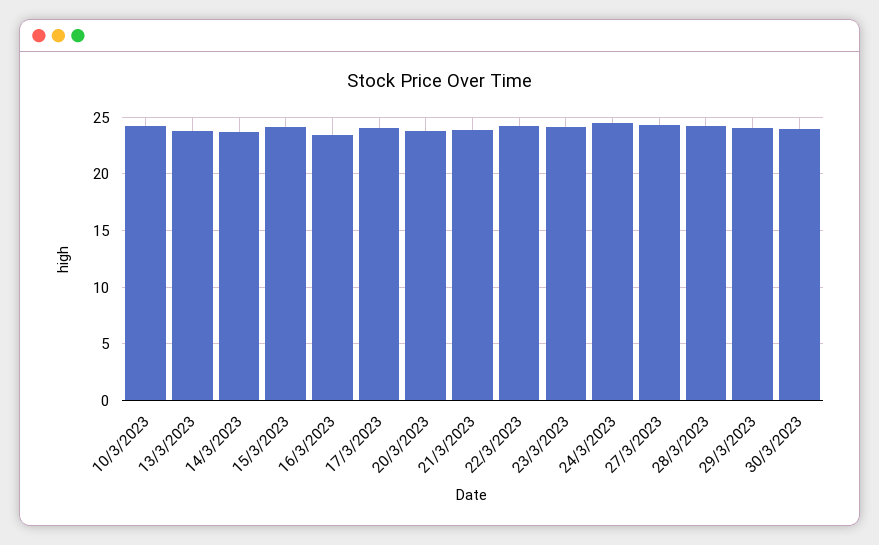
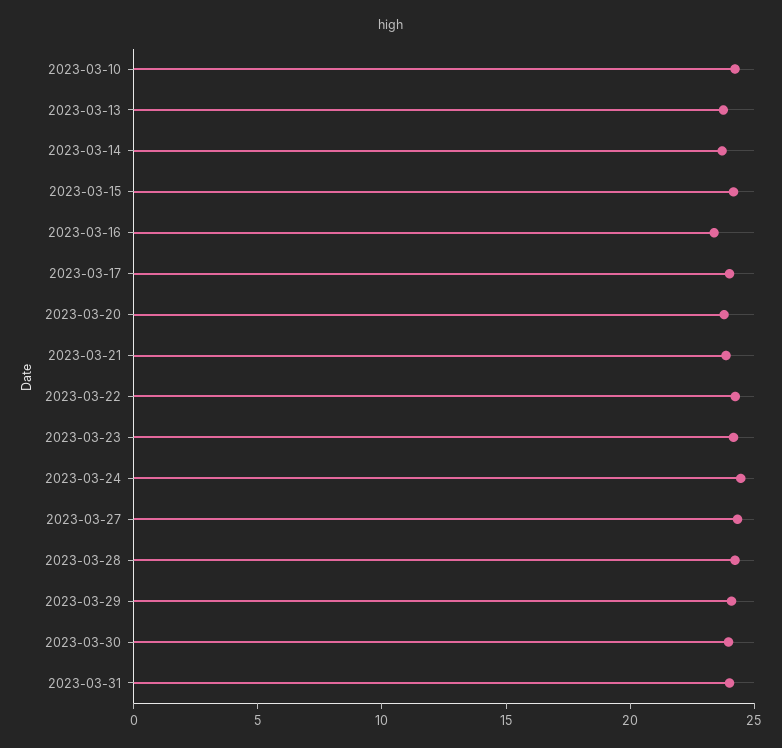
2023-03-31: none -> 24

